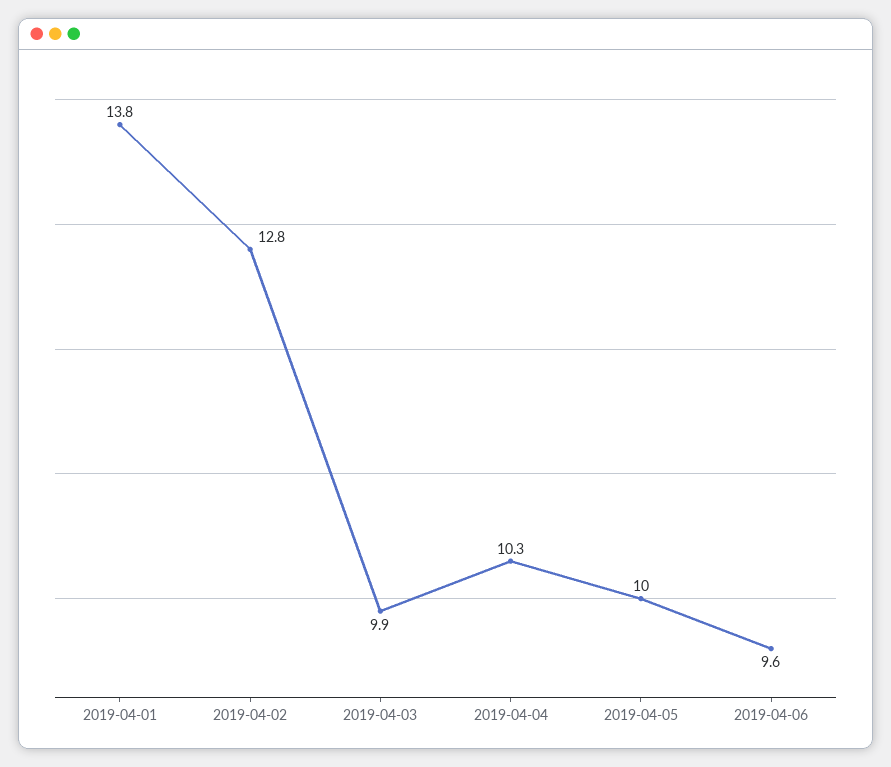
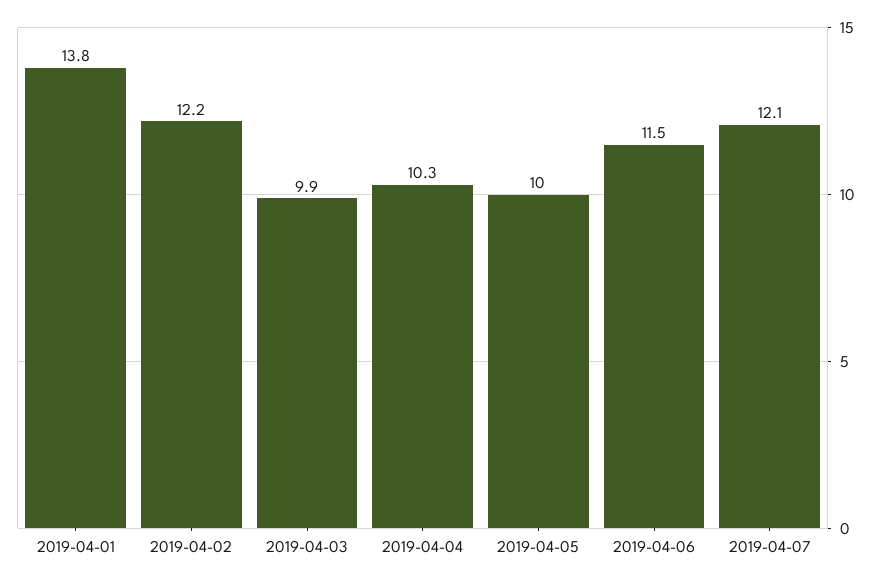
2019-04-02: 12.8 -> 12.2
2019-04-06: 9.6 -> 11.5
2019-04-07: none -> 12.1

